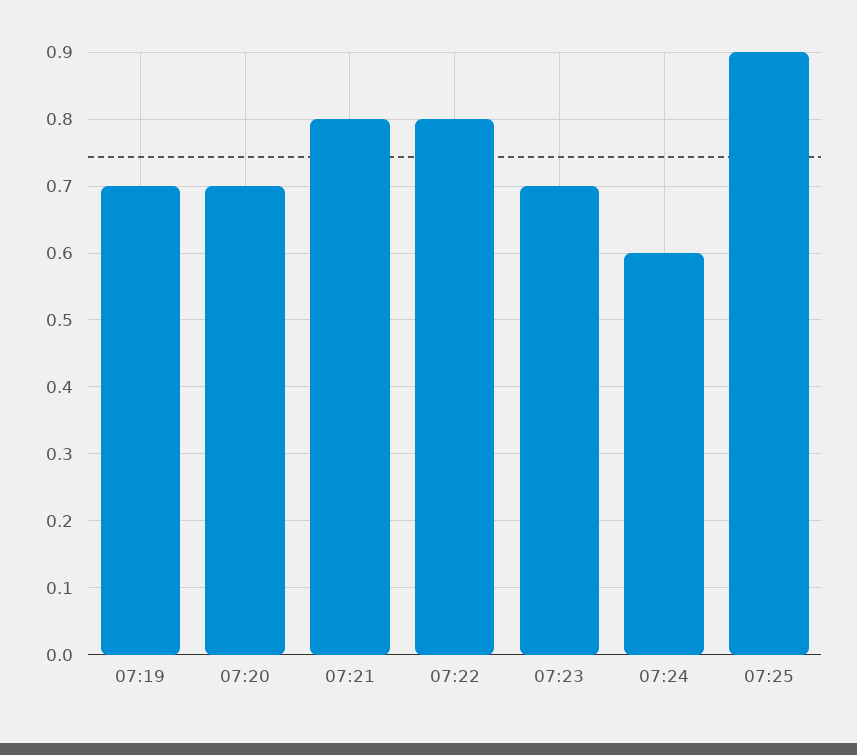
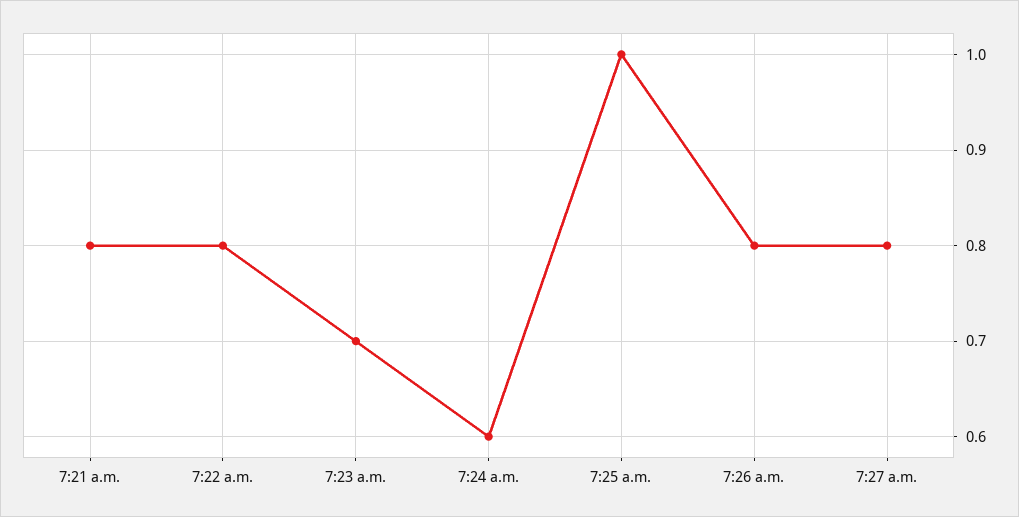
07:19: 0.7 -> none
07:20: 0.7 -> none
07:25: 0.9 -> 1
7:26 a.m.: none -> 0.8
7:27 a.m.: none -> 0.8

